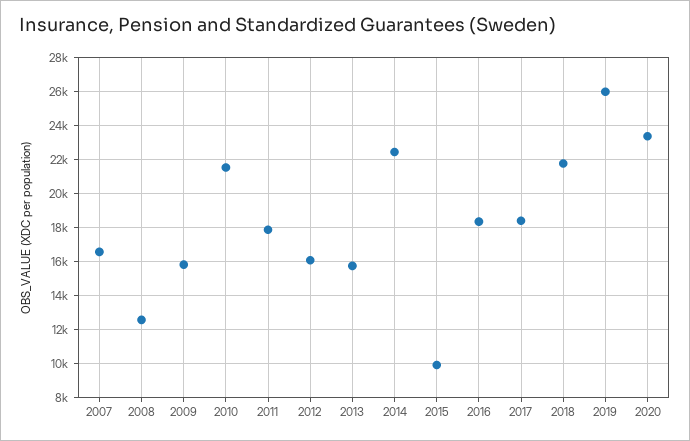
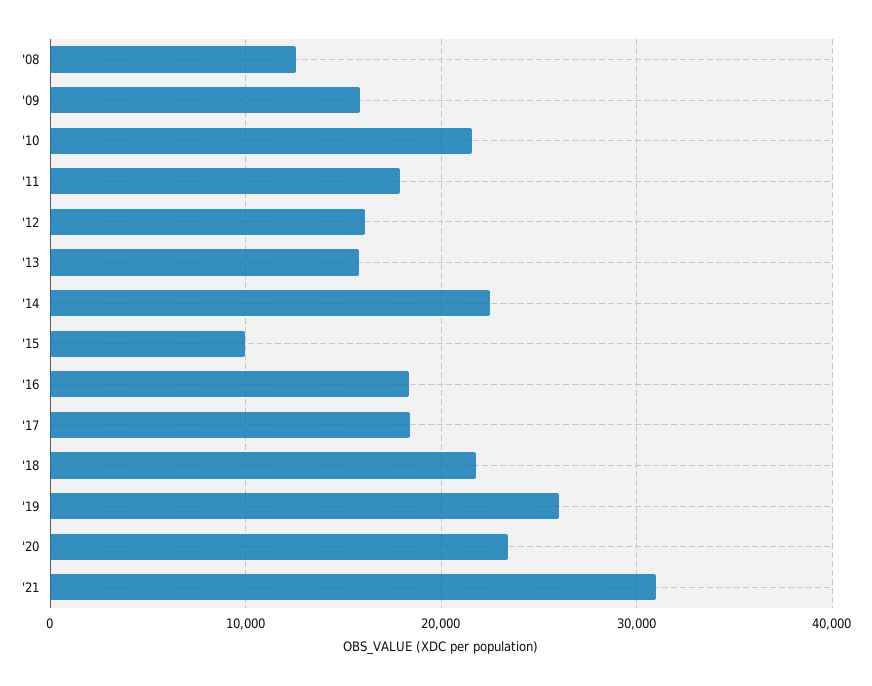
2007: 16500 -> none
'21: none -> 31000

